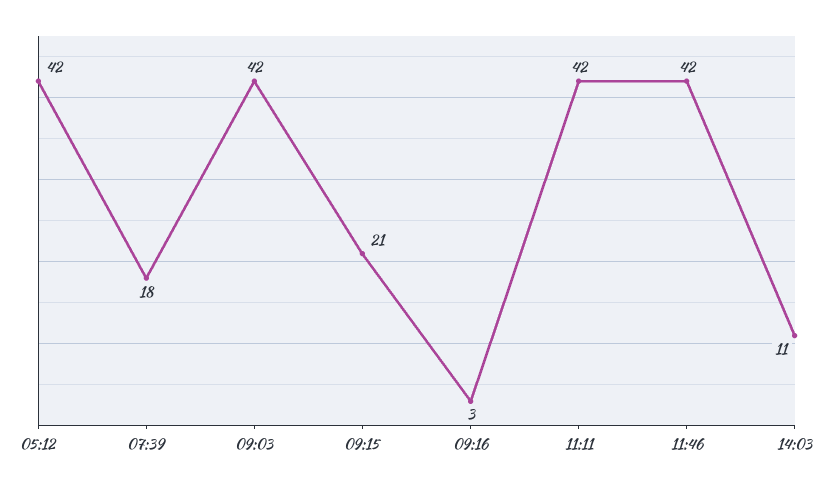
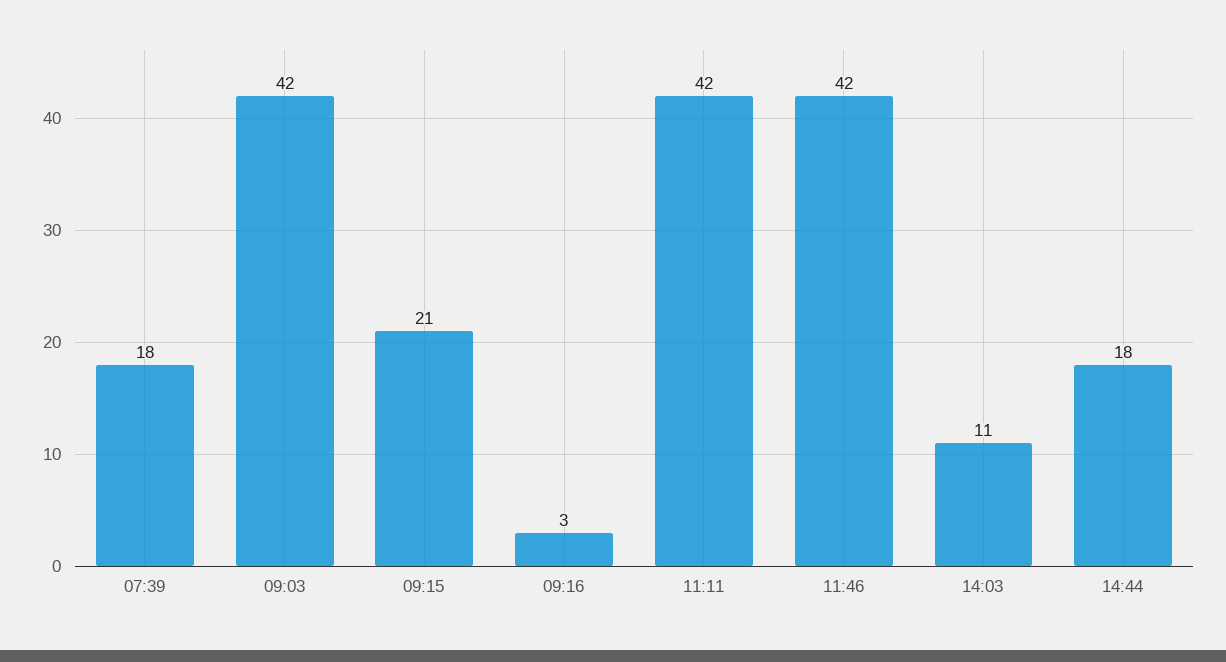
05:12: 42 -> none
14:44: none -> 18

